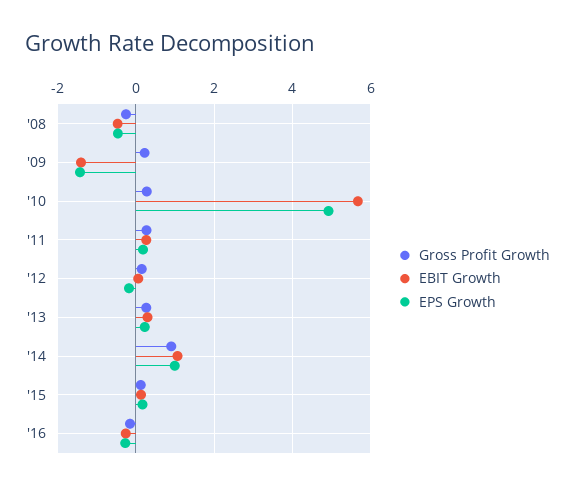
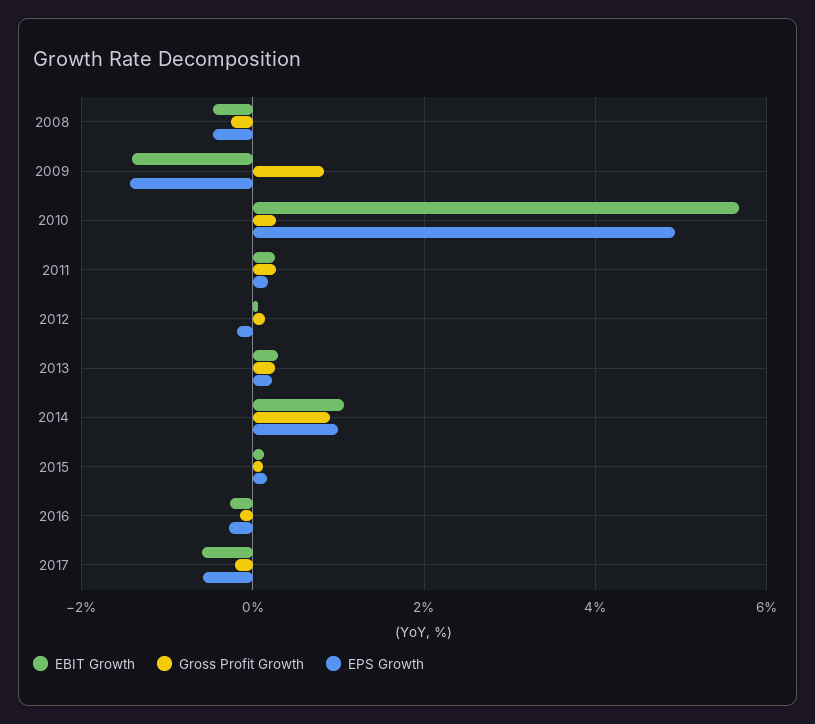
Gross Profit Growth, '09: 0.2 -> 0.8
EBIT Growth, 2017: none -> -0.6
Gross Profit Growth, 2017: none -> -0.2
EPS Growth, 2017: none -> -0.6

